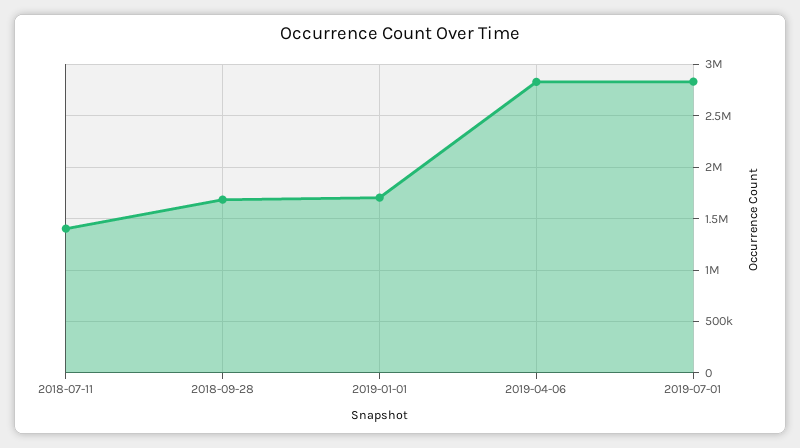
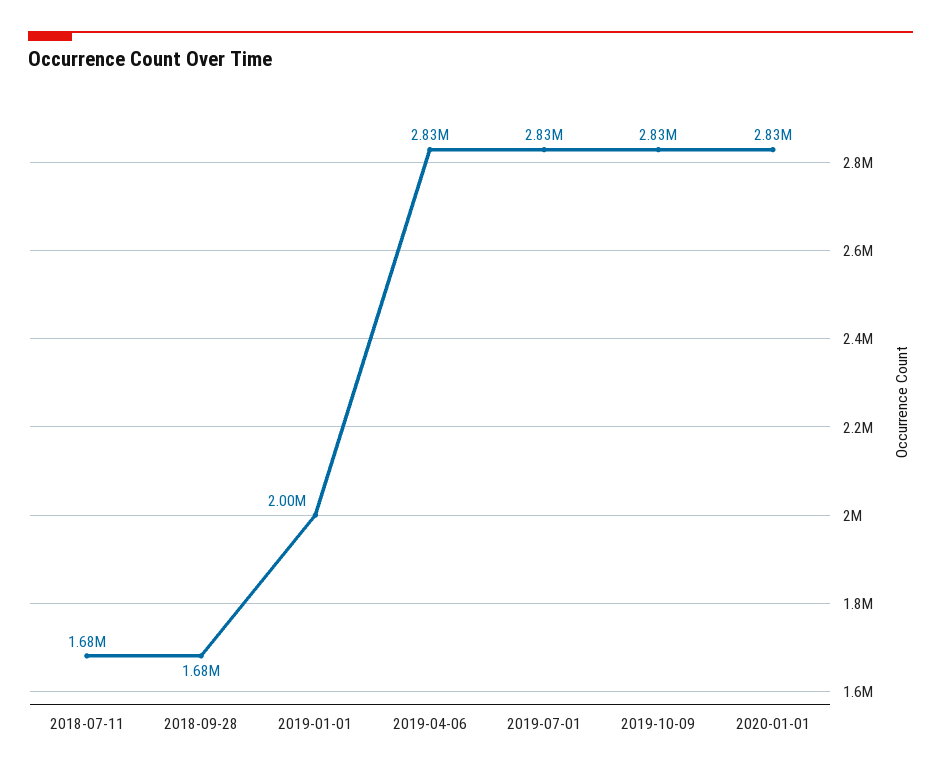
2018-07-11: 1400000 -> 1680000
2019-01-01: 1700000 -> 2000000
2019-10-09: none -> 2830000
2020-01-01: none -> 2830000

